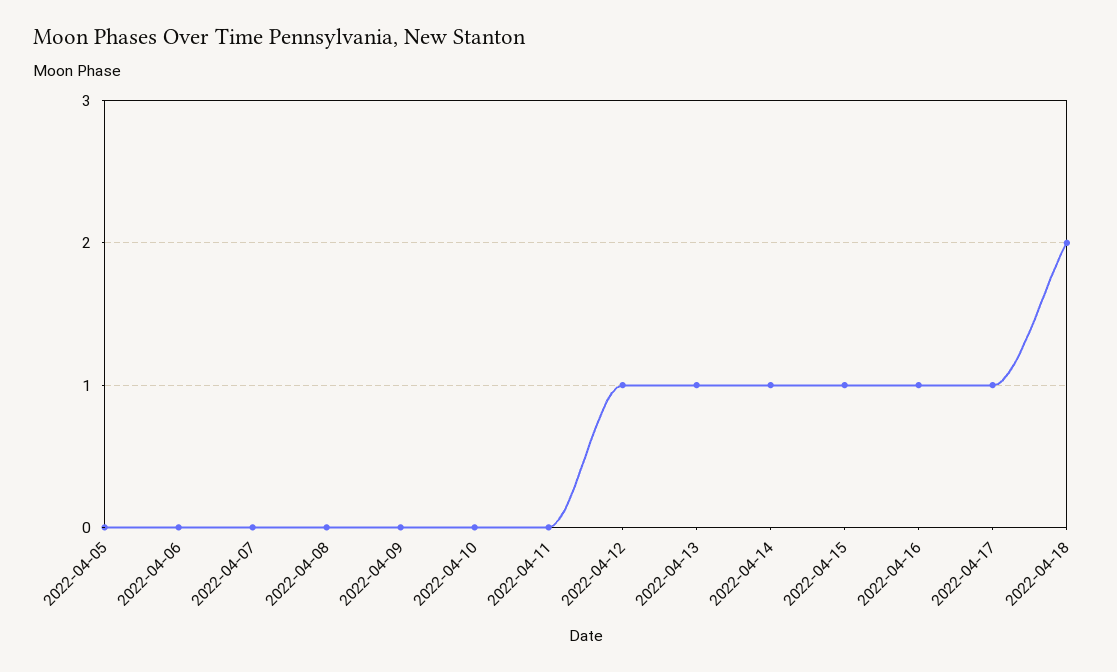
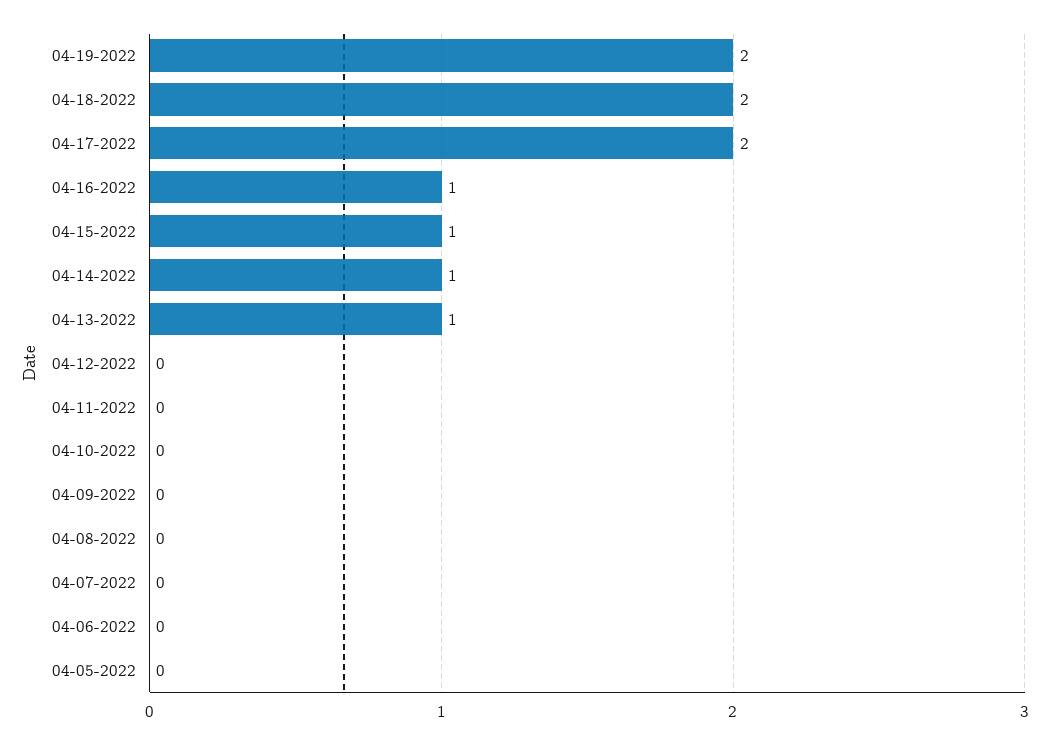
2022-04-12: 1 -> 0
2022-04-17: 1 -> 2
04-19-2022: none -> 2

